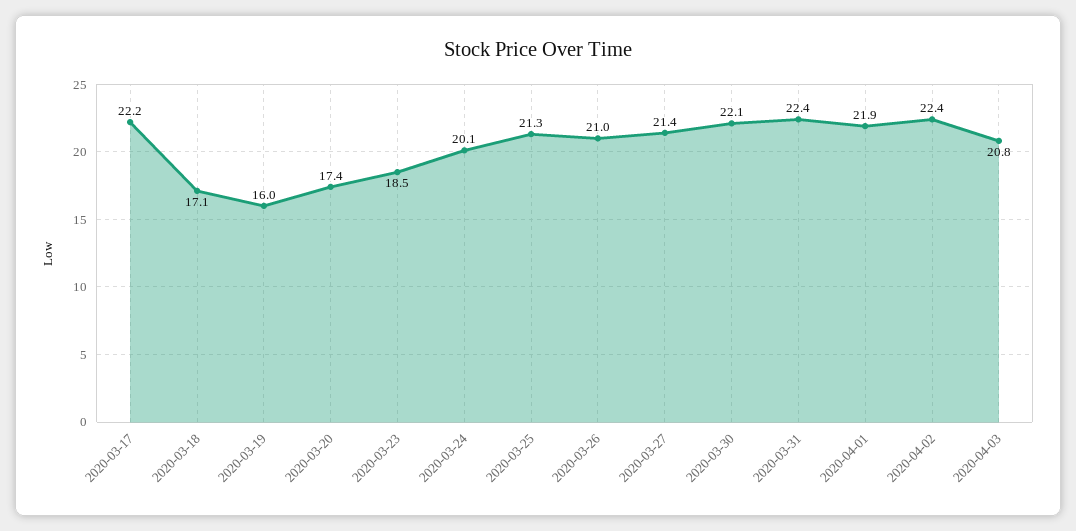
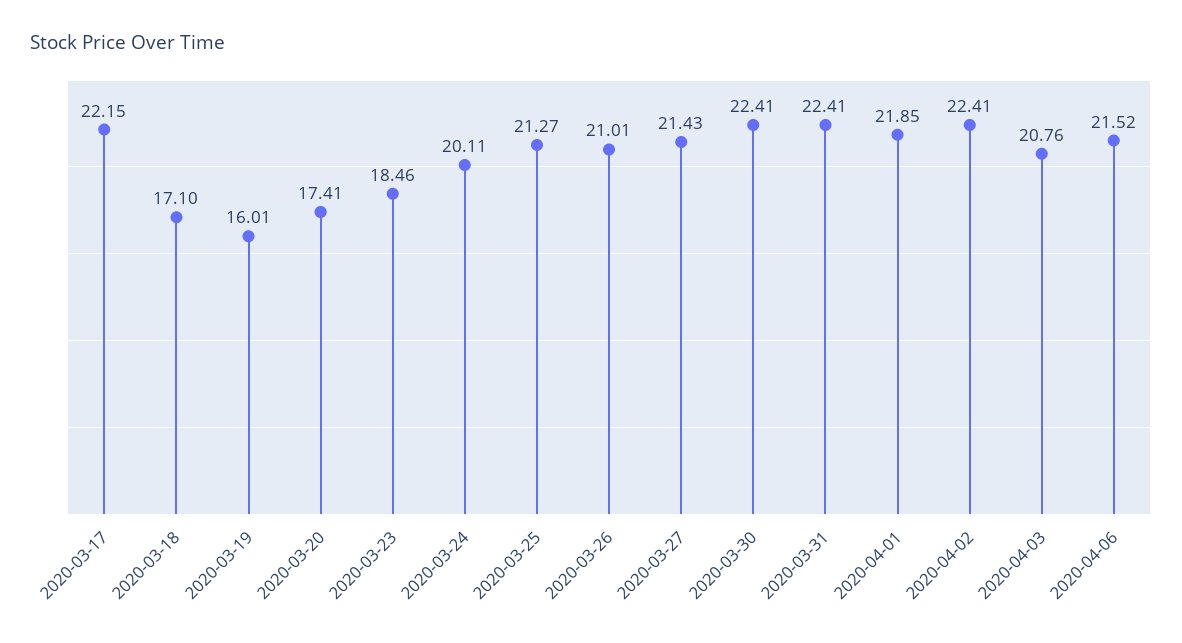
2020-03-30: 22.1 -> 22.41
2020-04-06: none -> 21.52

